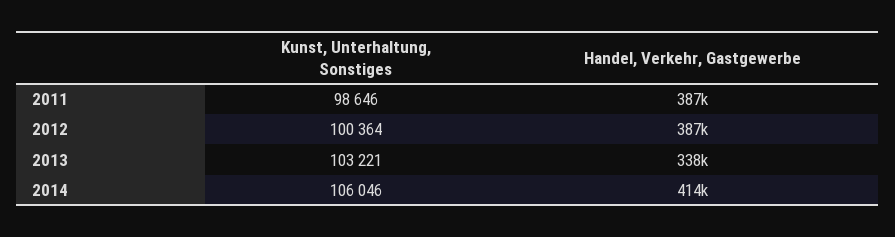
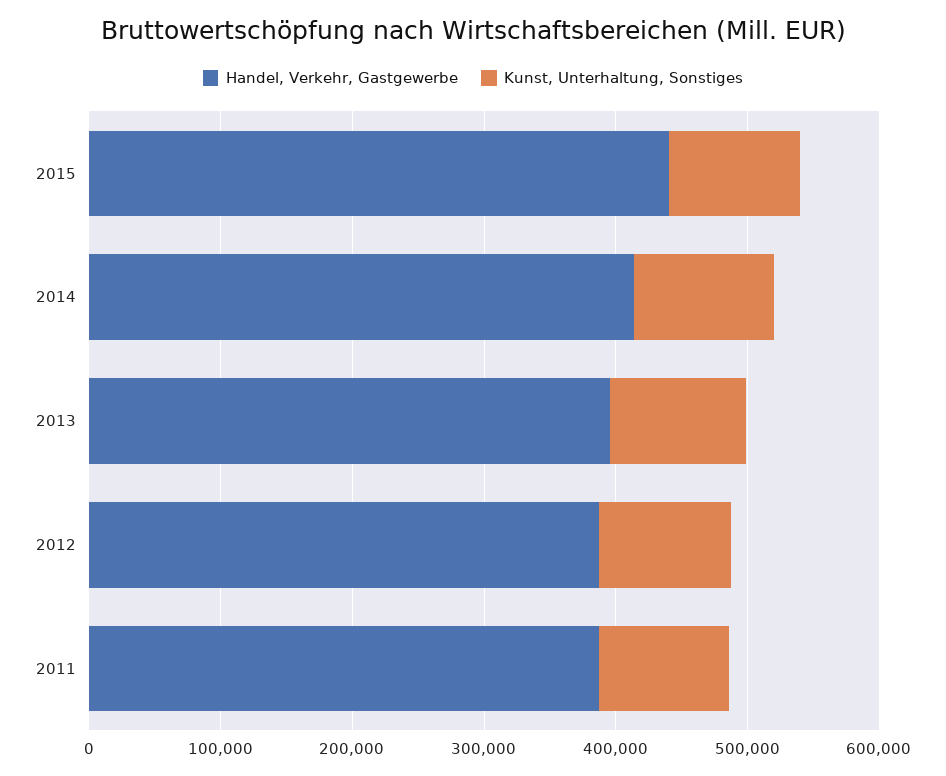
Handel, Verkehr, Gastgewerbe, 2013: 338000 -> 400000
Handel, Verkehr, Gastgewerbe, 2015: none -> 440000
Kunst, Unterhaltung, Sonstiges, 2015: none -> 100000

